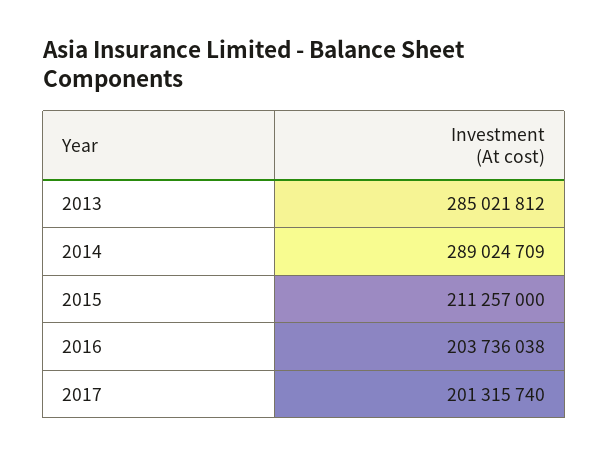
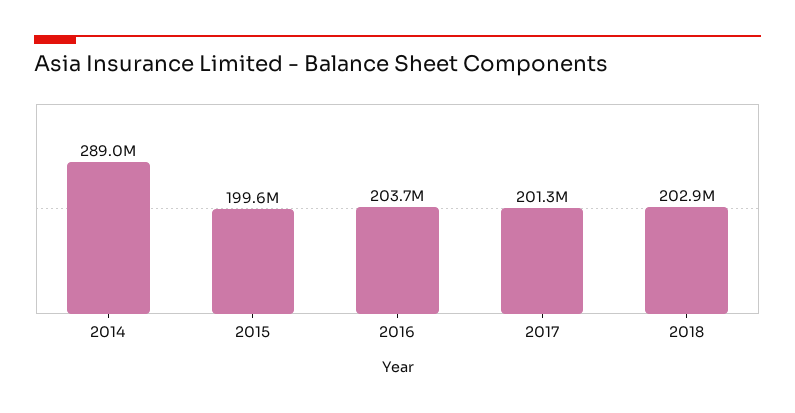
2013: 285021812 -> none
2015: 211257000 -> 199600000
2018: none -> 202900000

